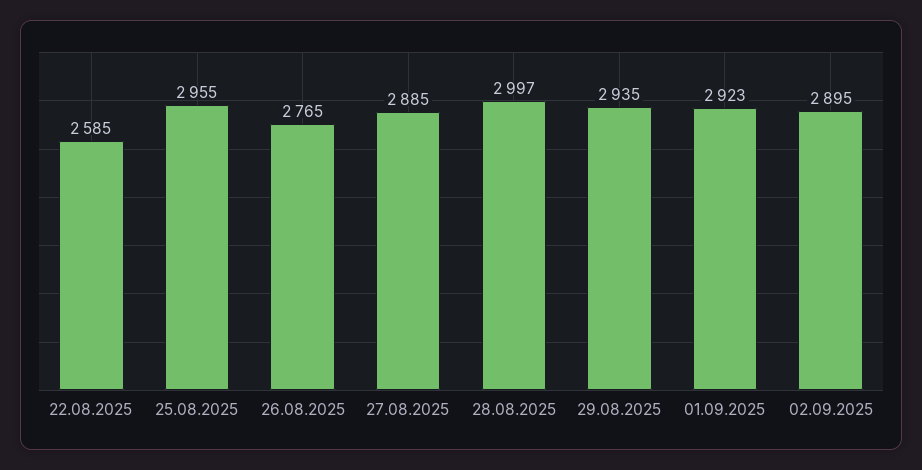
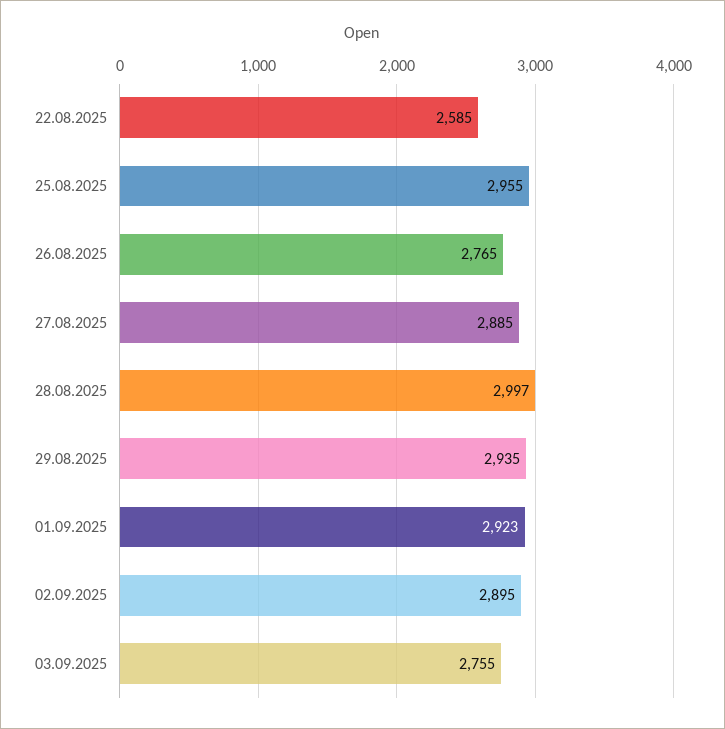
03.09.2025: none -> 2755

